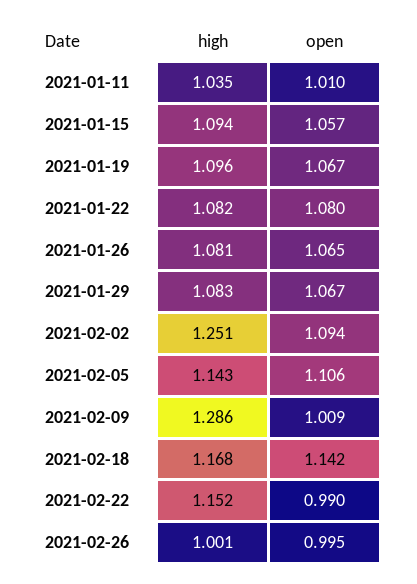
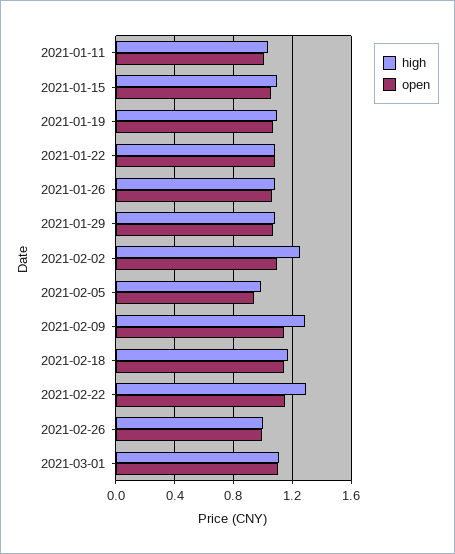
high, 2021-02-05: 1.143 -> 1
open, 2021-02-05: 1.106 -> 0.95
open, 2021-02-09: 1.009 -> 1.15
high, 2021-02-22: 1.152 -> 1.3
open, 2021-02-22: 0.99 -> 1.15
high, 2021-03-01: none -> 1.1
open, 2021-03-01: none -> 1.1

